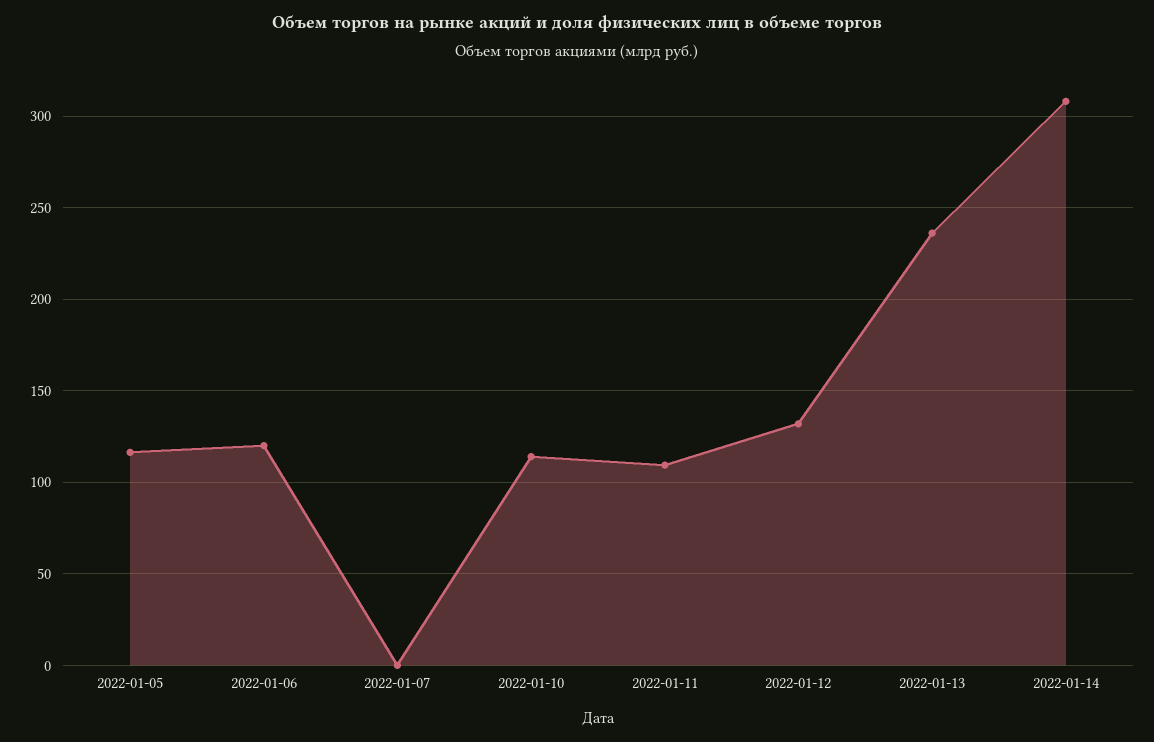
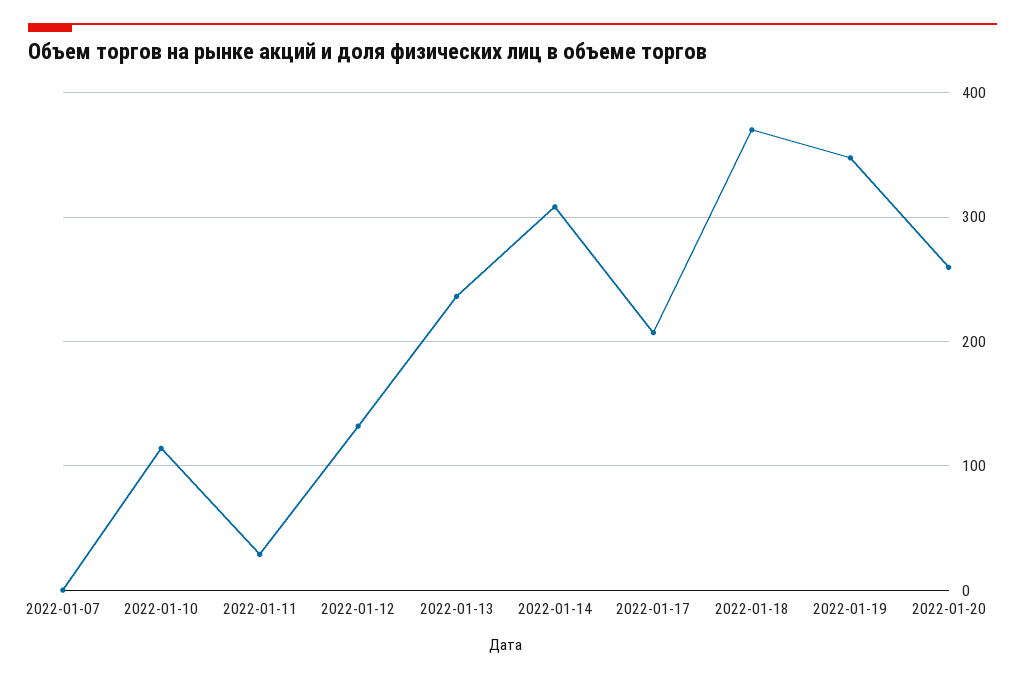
2022-01-05: 115 -> none
2022-01-06: 120 -> none
2022-01-11: 110 -> 30
2022-01-17: none -> 210
2022-01-18: none -> 370
2022-01-19: none -> 350
2022-01-20: none -> 260

